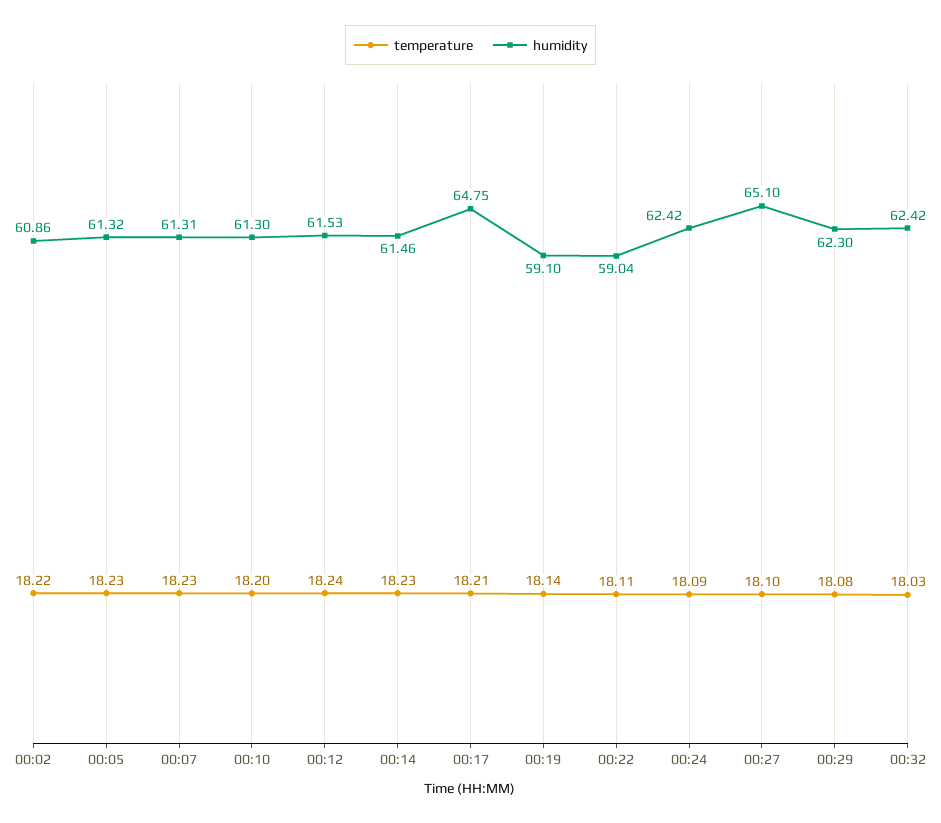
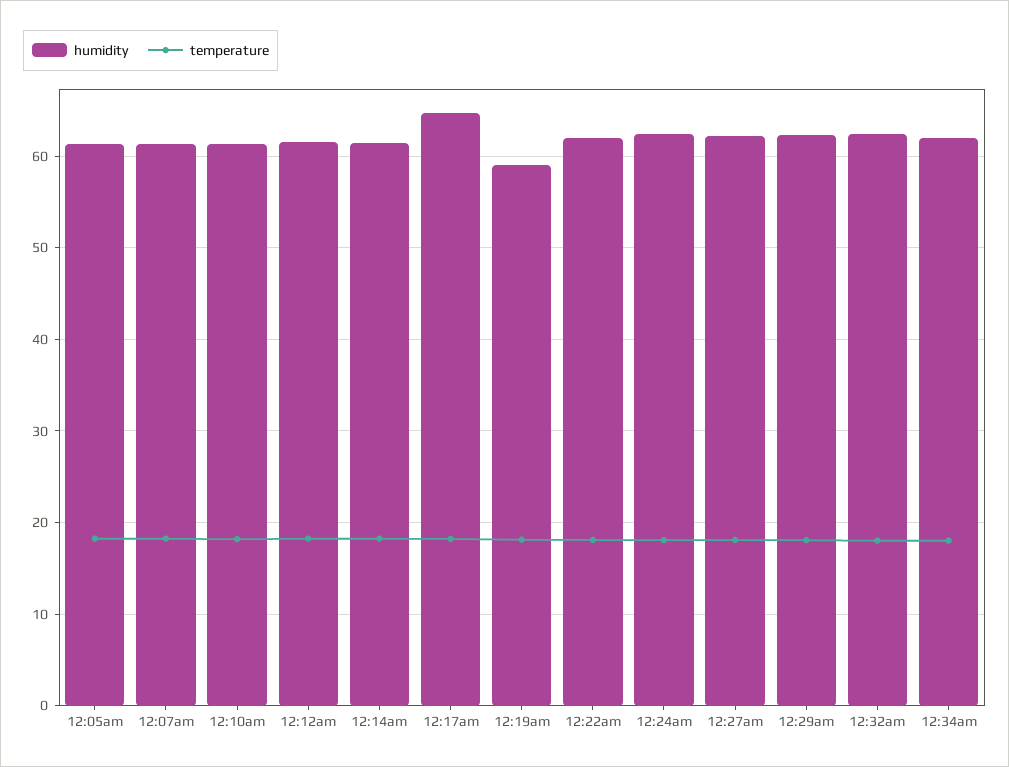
temperature, 00:02: 18.22 -> none
humidity, 00:02: 60.86 -> none
humidity, 00:22: 59.04 -> 62
humidity, 00:27: 65.1 -> 62
humidity, 12:34am: none -> 62
temperature, 12:34am: none -> 18

